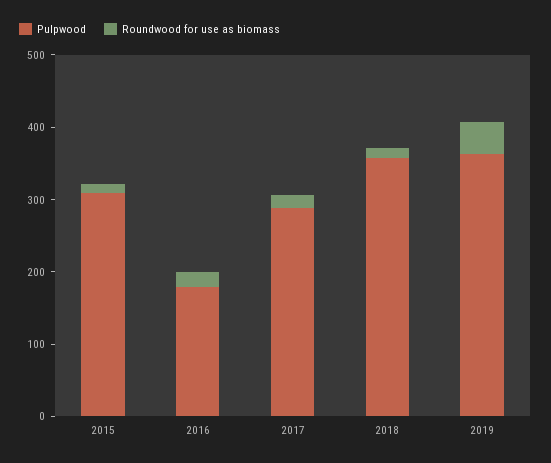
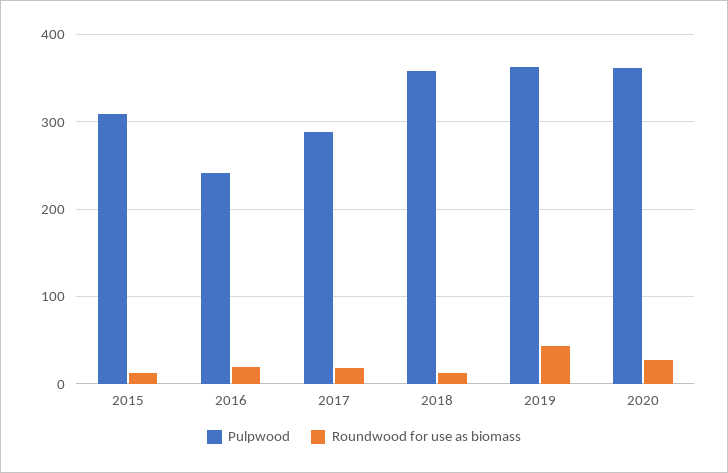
Pulpwood, 2016: 180 -> 240
Pulpwood, 2020: none -> 360
Roundwood for use as biomass, 2020: none -> 30

